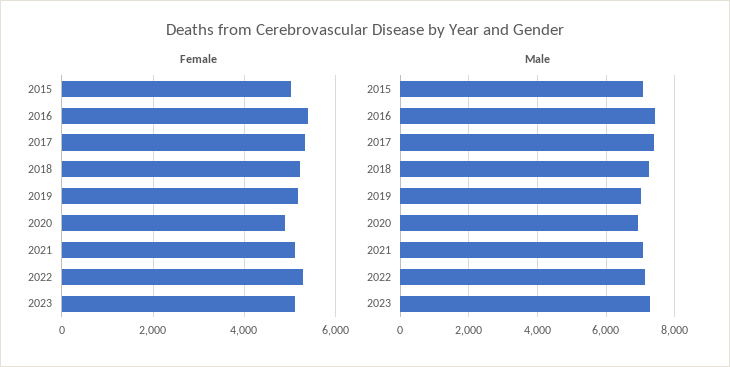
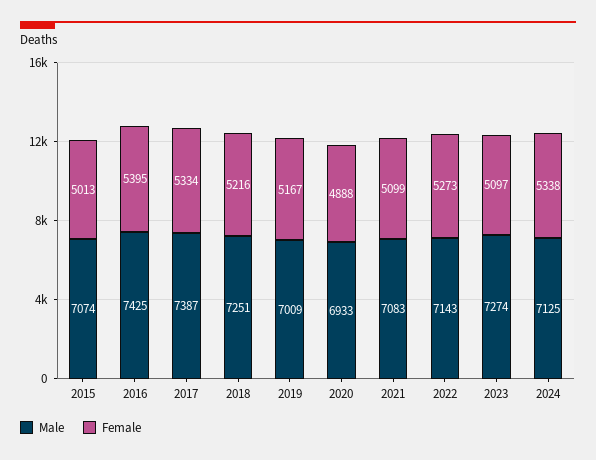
Male, 2024: none -> 7125
Female, 2024: none -> 5338

